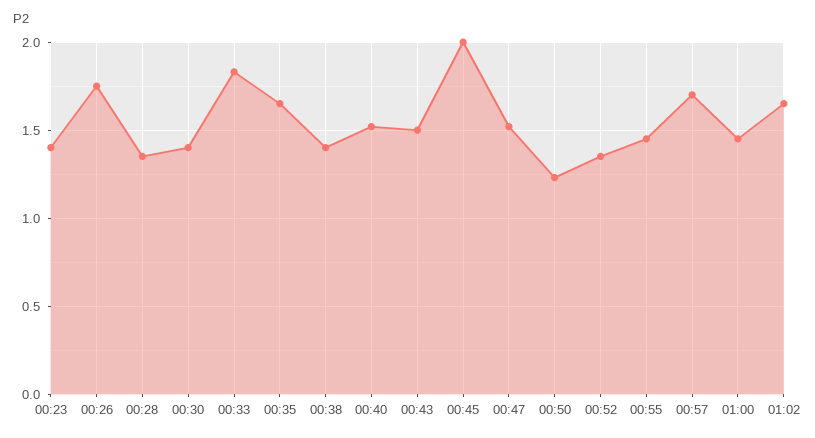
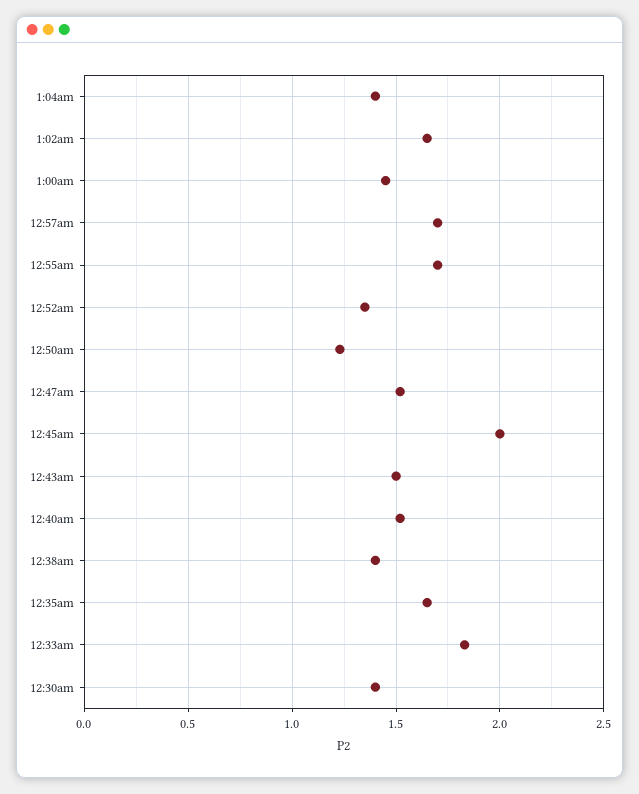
00:23: 1.4 -> none
00:26: 1.75 -> none
00:28: 1.35 -> none
00:55: 1.45 -> 1.7
1:04am: none -> 1.4

